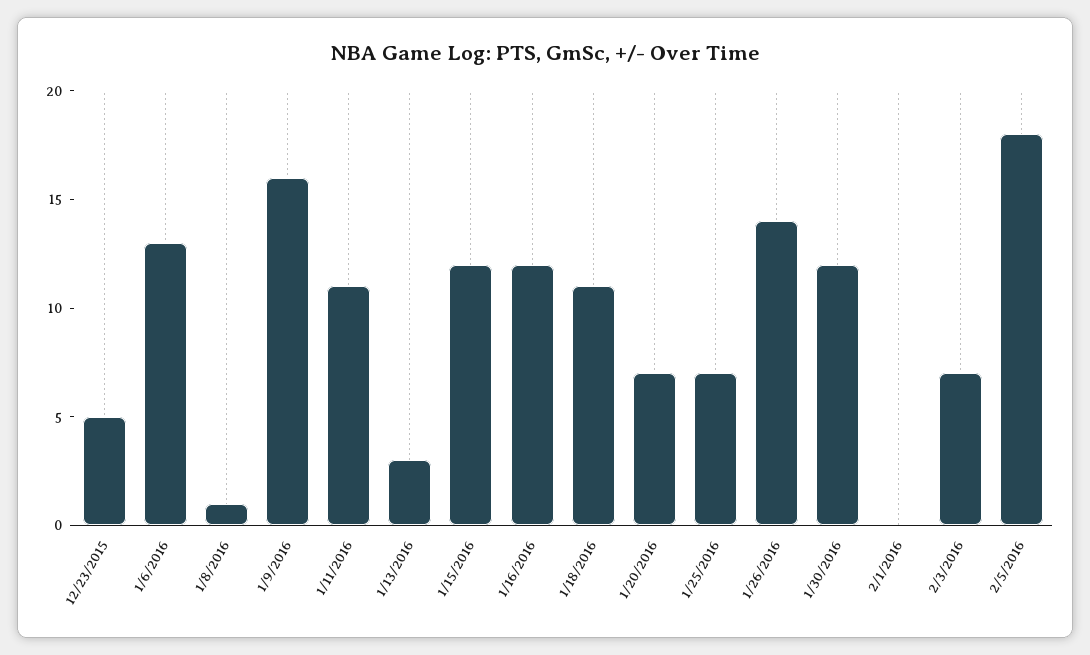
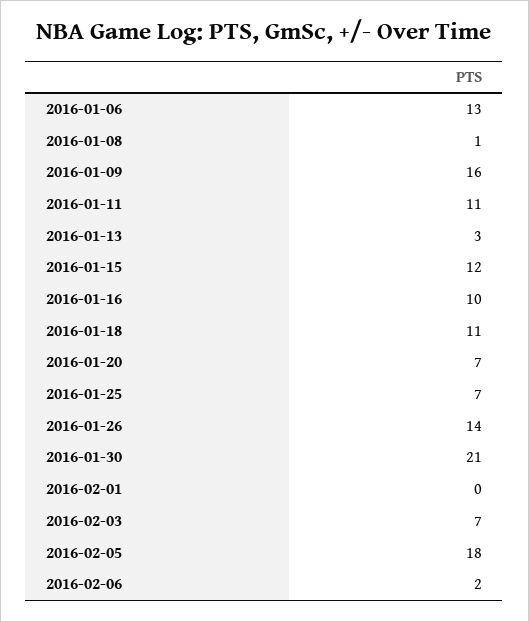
12/23/2015: 5 -> none
1/16/2016: 12 -> 10
1/30/2016: 12 -> 21
2016-02-06: none -> 2

